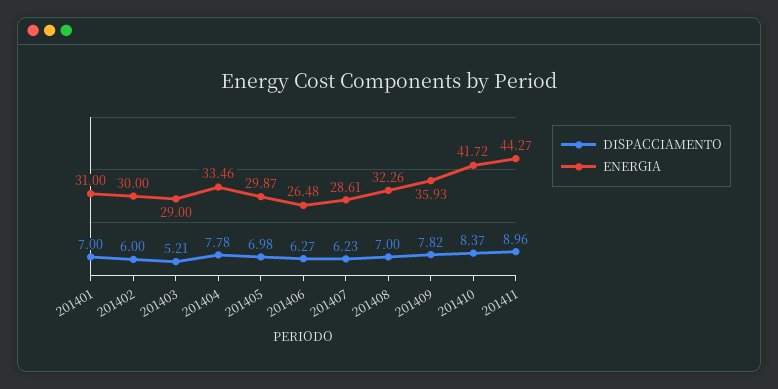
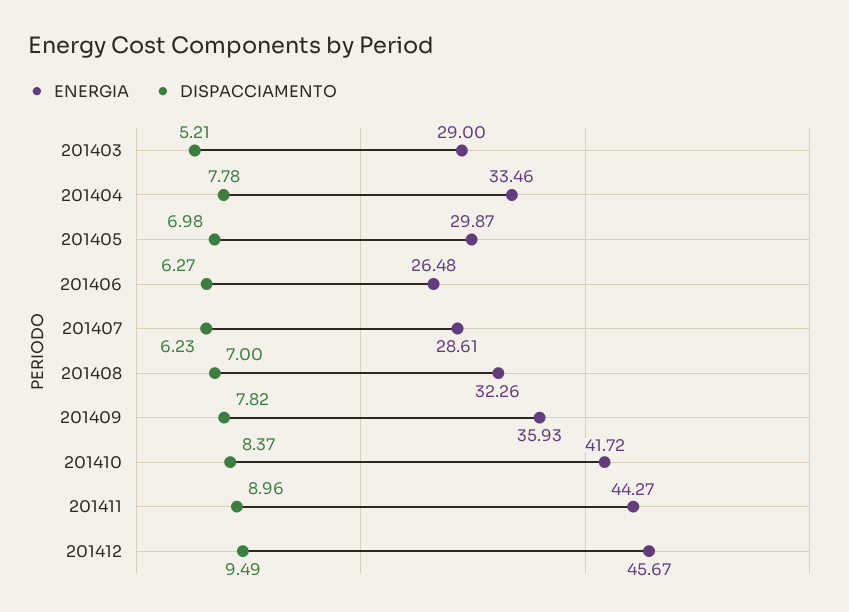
DISPACCIAMENTO, 201401: 7 -> none
ENERGIA, 201401: 31 -> none
DISPACCIAMENTO, 201402: 6 -> none
ENERGIA, 201402: 30 -> none
ENERGIA, 201412: none -> 45.67
DISPACCIAMENTO, 201412: none -> 9.49

